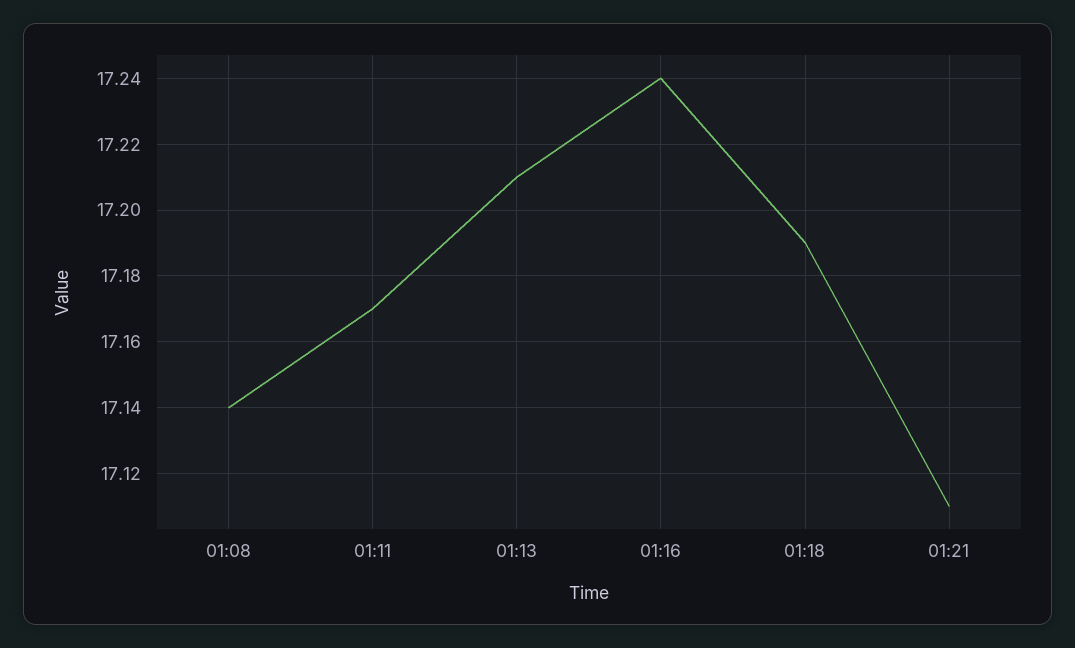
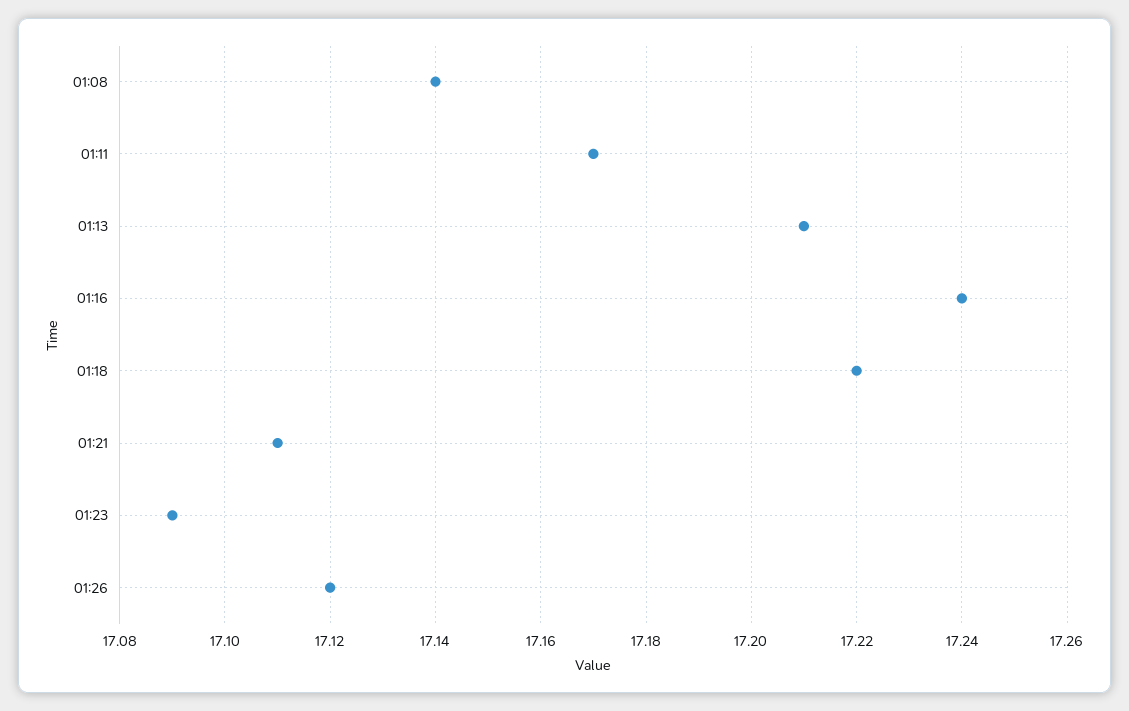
01:18: 17.19 -> 17.22
01:23: none -> 17.09
01:26: none -> 17.12

